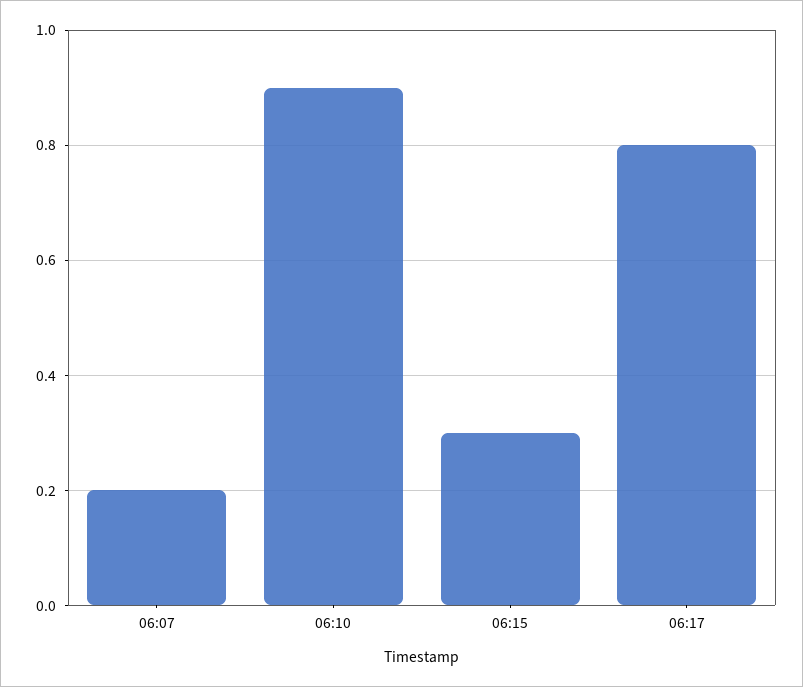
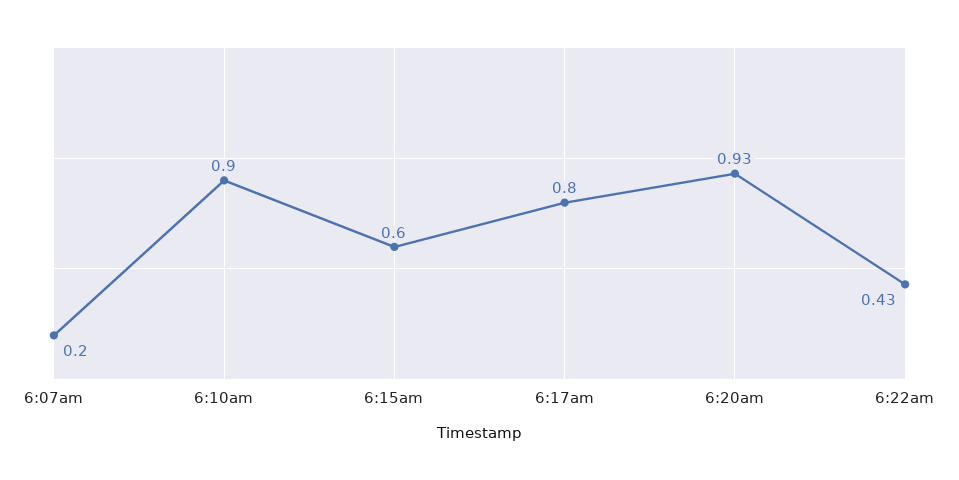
06:15: 0.3 -> 0.6
6:20am: none -> 0.93
6:22am: none -> 0.43

